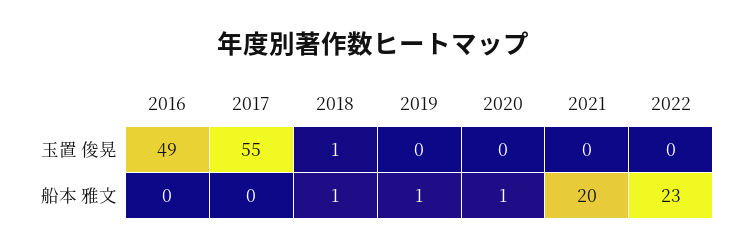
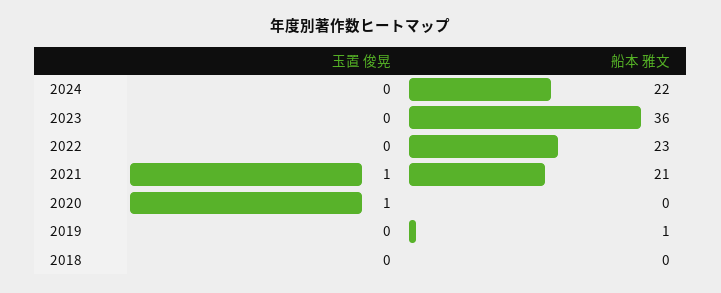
2016, 玉置 俊晃: 49 -> none
2017, 玉置 俊晃: 55 -> none
2018, 玉置 俊晃: 1 -> 0
2020, 玉置 俊晃: 0 -> 1
2021, 玉置 俊晃: 0 -> 1
2016, 船本 雅文: 0 -> none
2017, 船本 雅文: 0 -> none
2018, 船本 雅文: 1 -> 0
2020, 船本 雅文: 1 -> 0
2021, 船本 雅文: 20 -> 21
2024, 玉置 俊晃: none -> 0
2024, 船本 雅文: none -> 22
2023, 玉置 俊晃: none -> 0
2023, 船本 雅文: none -> 36

